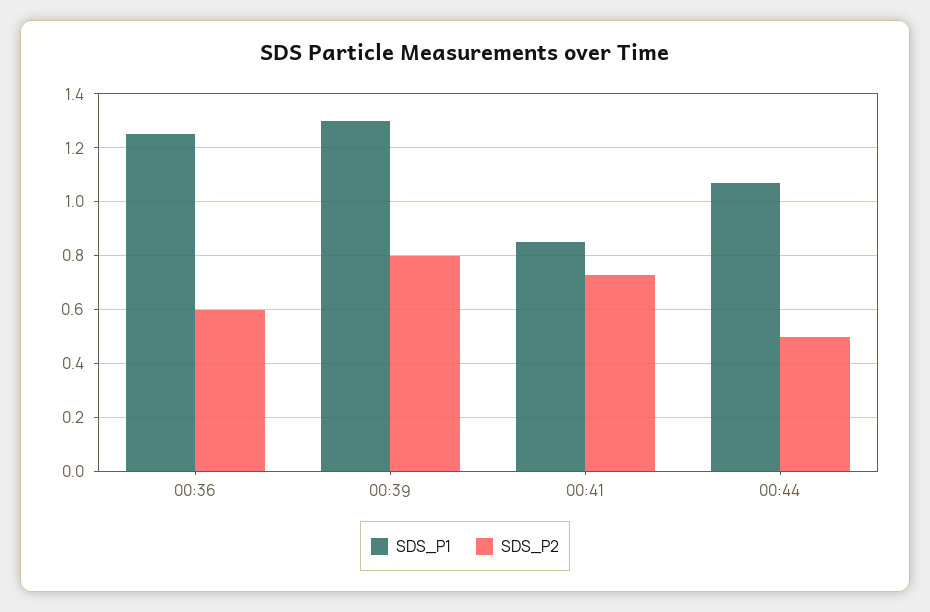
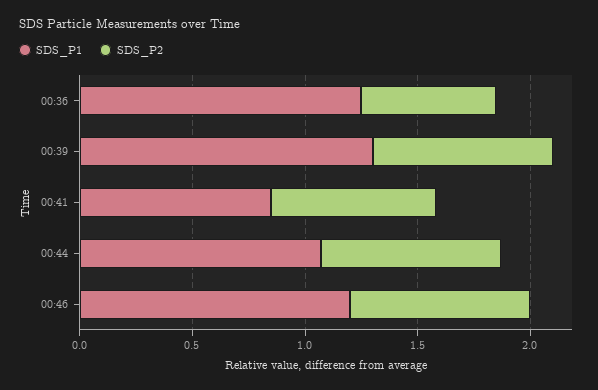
SDS_P2, 00:44: 0.5 -> 0.8
SDS_P1, 00:46: none -> 1.2
SDS_P2, 00:46: none -> 0.8

